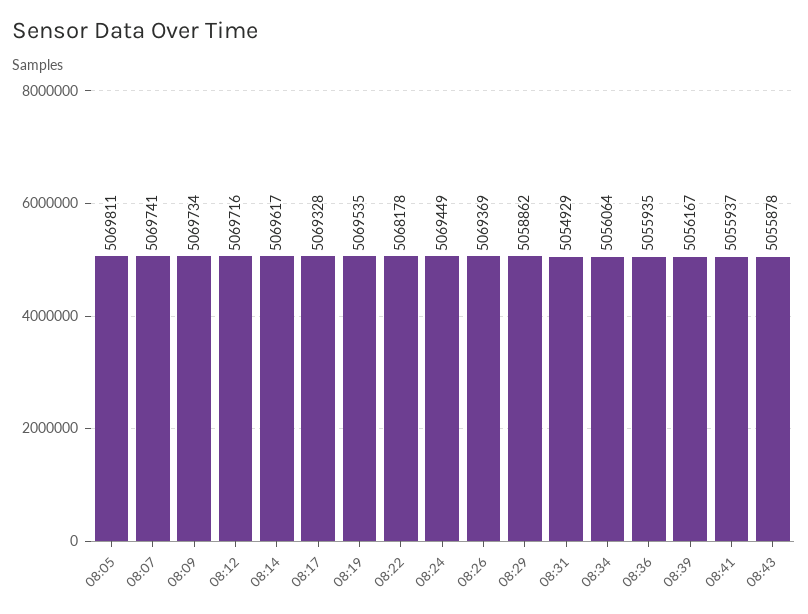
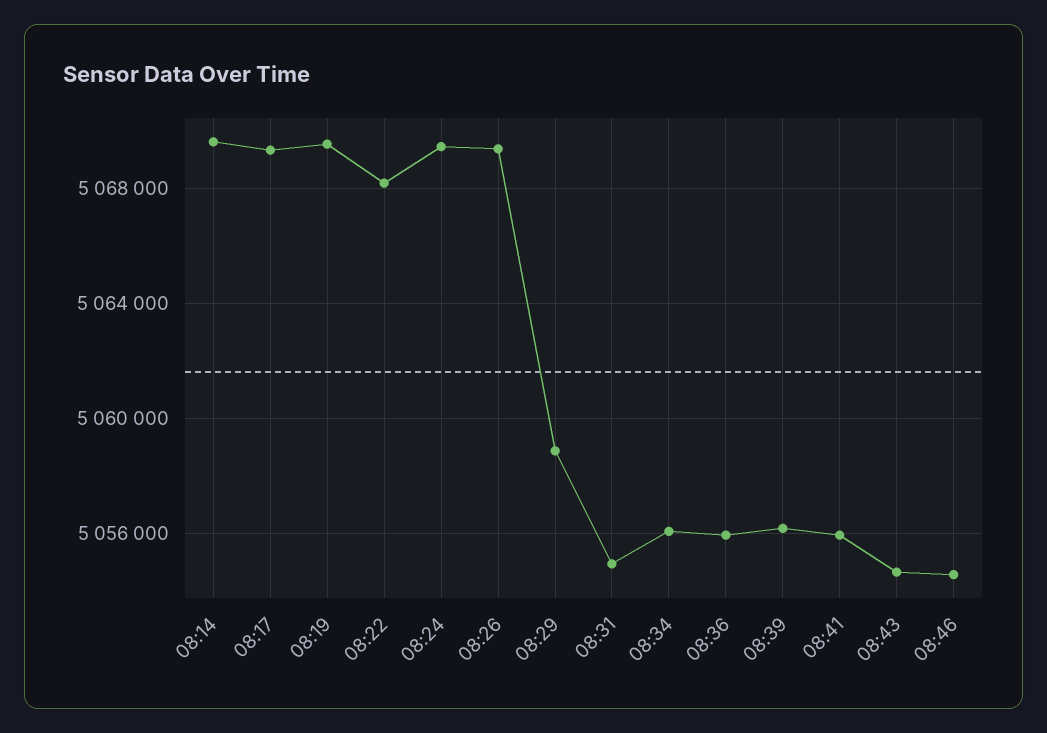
08:05: 5069811 -> none
08:07: 5069741 -> none
08:09: 5069734 -> none
08:12: 5069716 -> none
08:43: 5055878 -> 5054500
08:46: none -> 5054500

